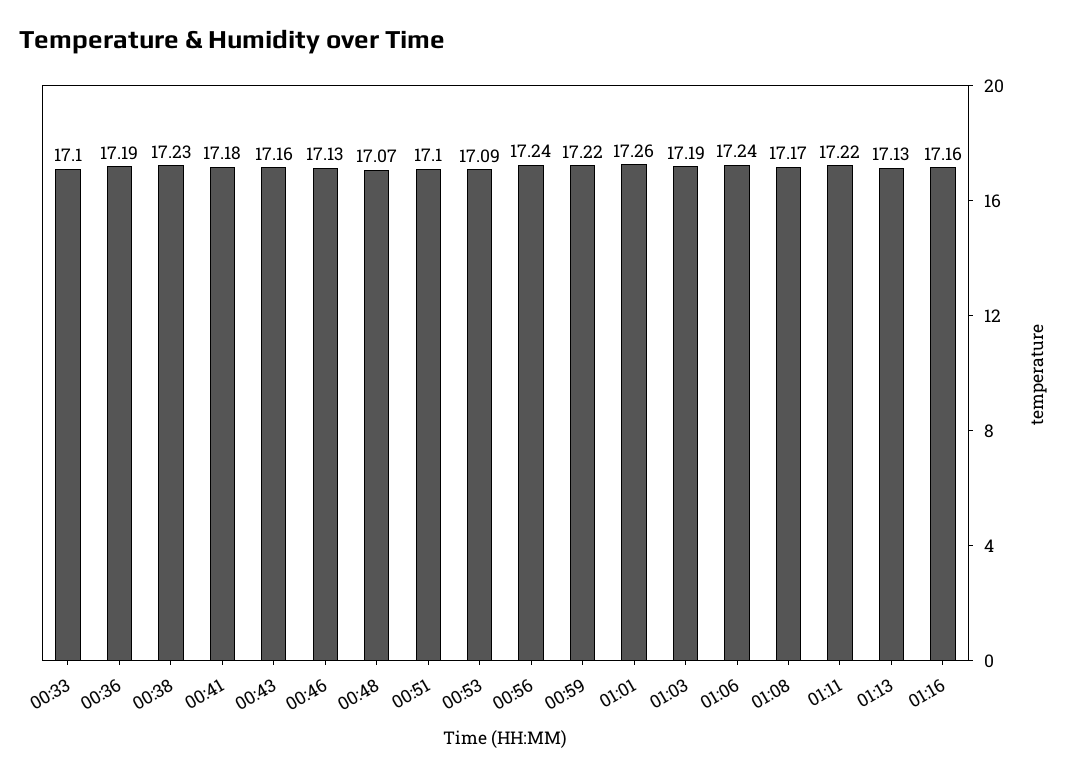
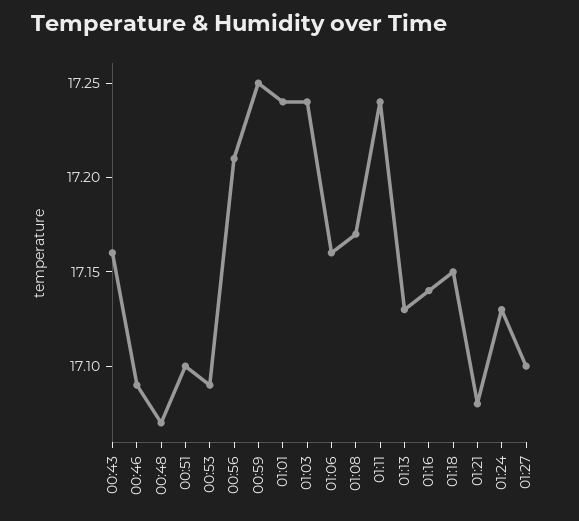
00:33: 17.1 -> none
00:36: 17.19 -> none
00:38: 17.23 -> none
00:41: 17.18 -> none
00:46: 17.13 -> 17.09
00:56: 17.24 -> 17.21
00:59: 17.22 -> 17.25
01:01: 17.26 -> 17.24
01:03: 17.19 -> 17.24
01:06: 17.24 -> 17.16
01:11: 17.22 -> 17.24
01:16: 17.16 -> 17.14
01:18: none -> 17.15
01:21: none -> 17.08
01:24: none -> 17.13
01:27: none -> 17.1

